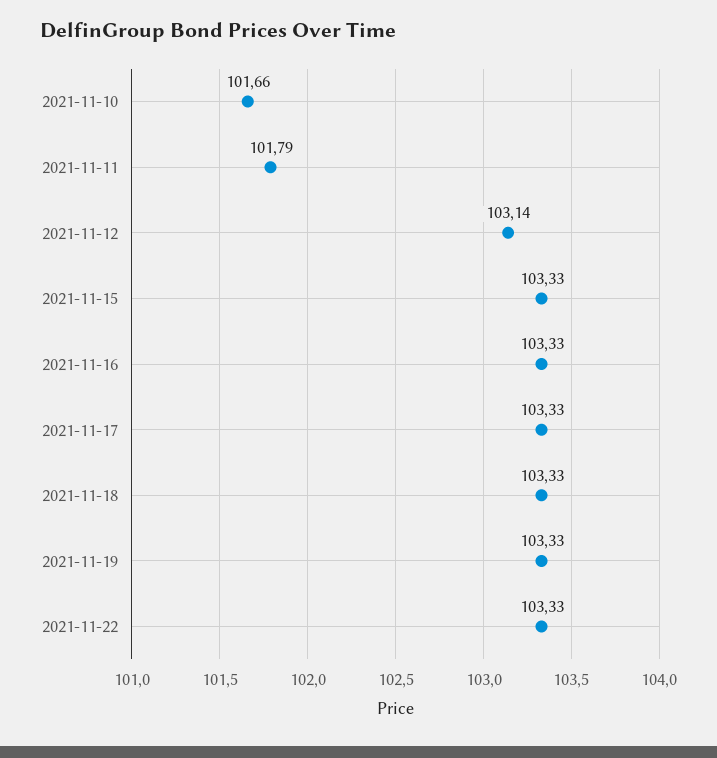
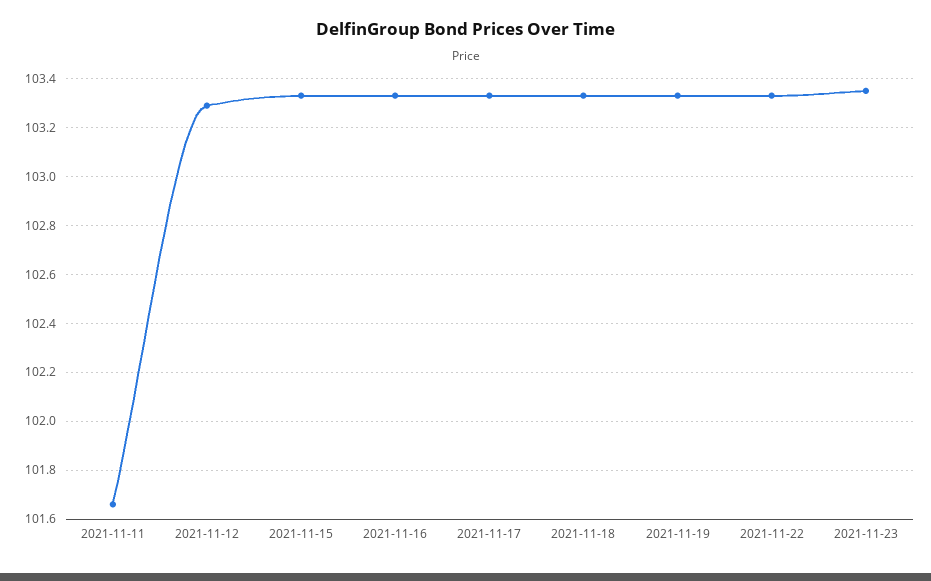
2021-11-10: 101.66 -> none
2021-11-11: 101.79 -> 101.65
2021-11-12: 103.14 -> 103.3
2021-11-23: none -> 103.35

